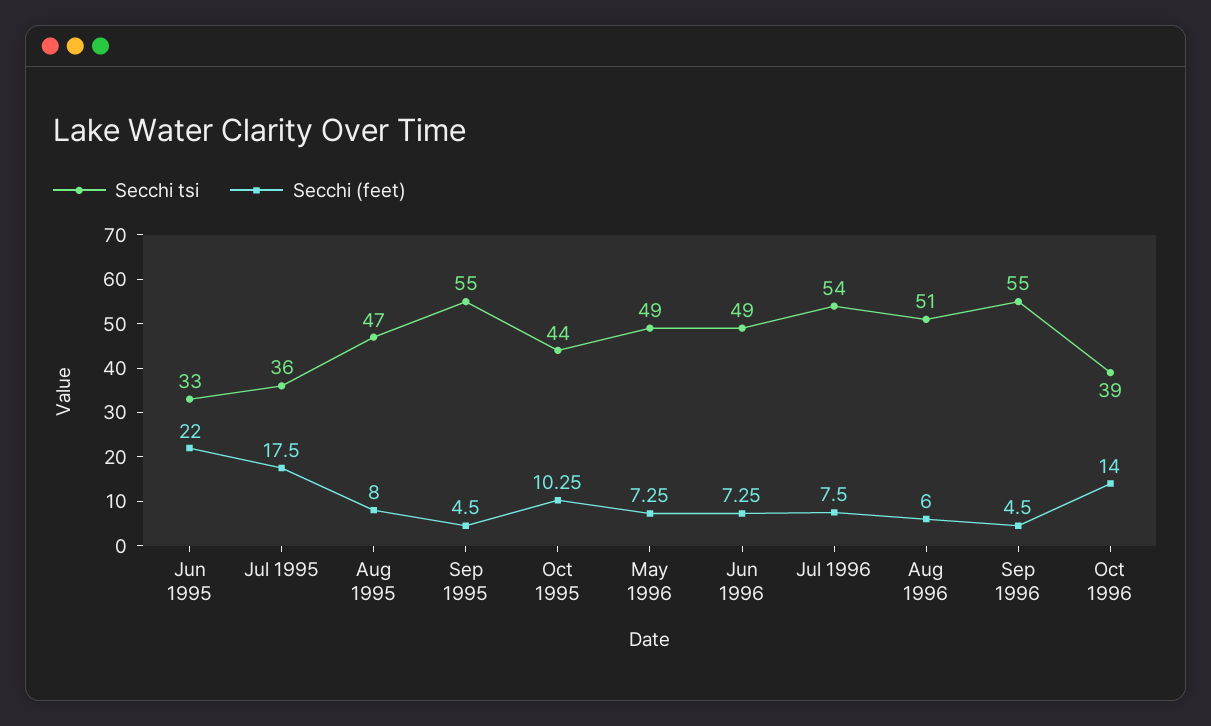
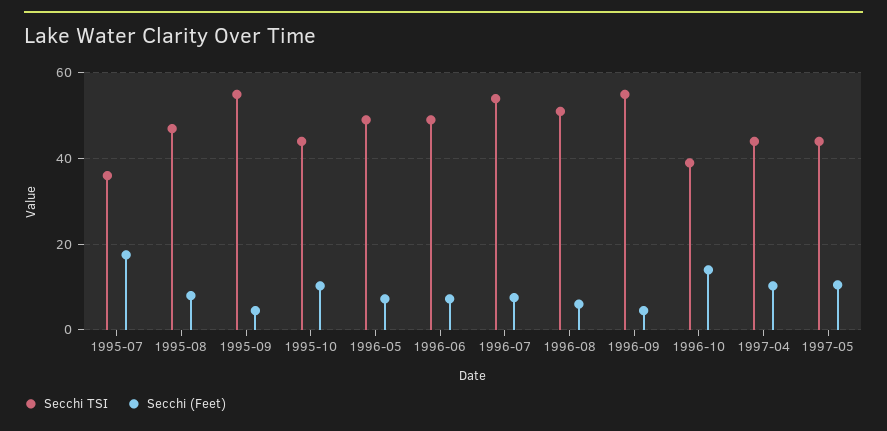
Secchi tsi, Jun 1995: 33 -> none
Secchi (feet), Jun 1995: 22 -> none
Secchi tsi, 1997-04: none -> 44
Secchi (feet), 1997-04: none -> 10
Secchi tsi, 1997-05: none -> 44
Secchi (feet), 1997-05: none -> 10

